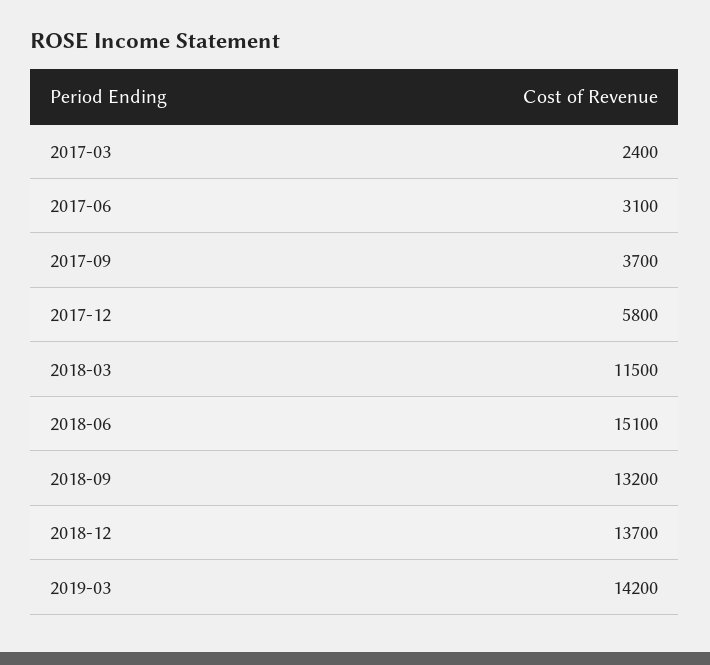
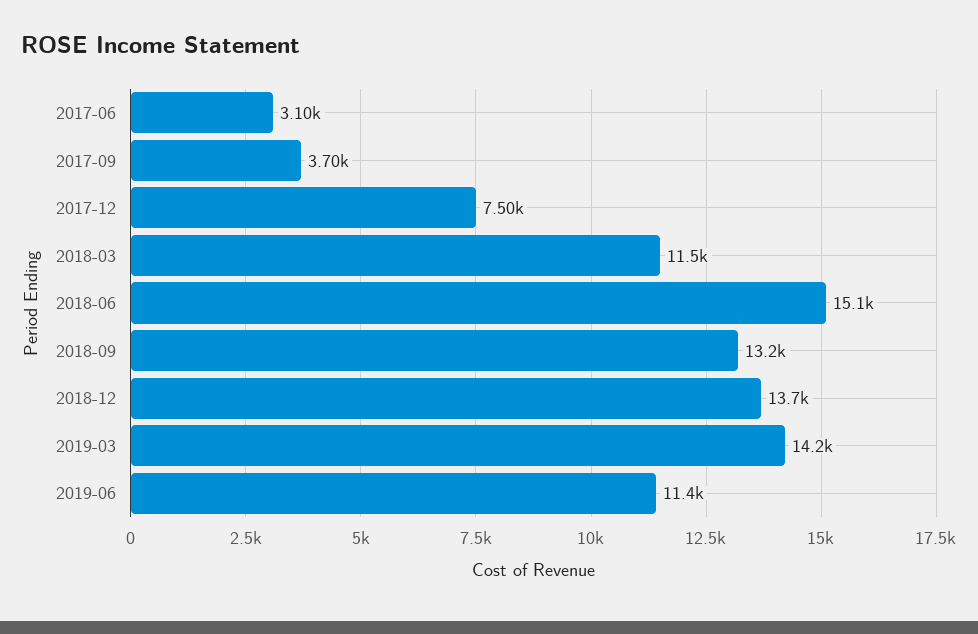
2017-03: 2400 -> none
2017-12: 5800 -> 7500
2019-06: none -> 11400

